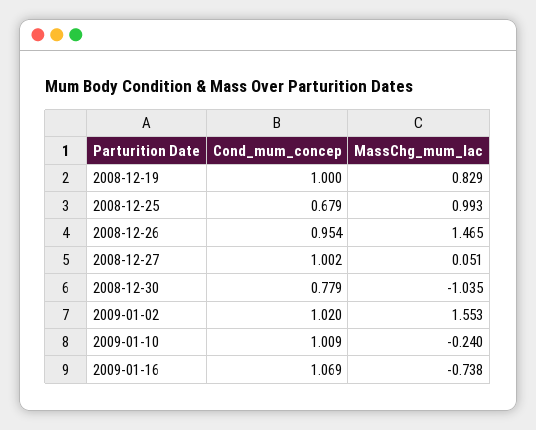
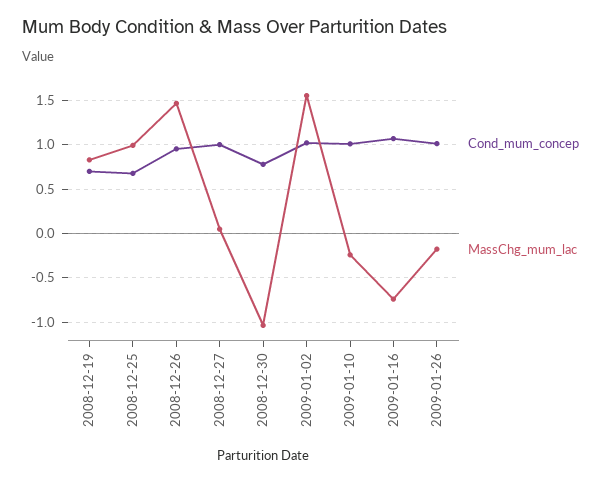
Cond_mum_concep, 2008-12-19: 1 -> 0.7
Cond_mum_concep, 2009-01-26: none -> 1
MassChg_mum_lac, 2009-01-26: none -> -0.2

